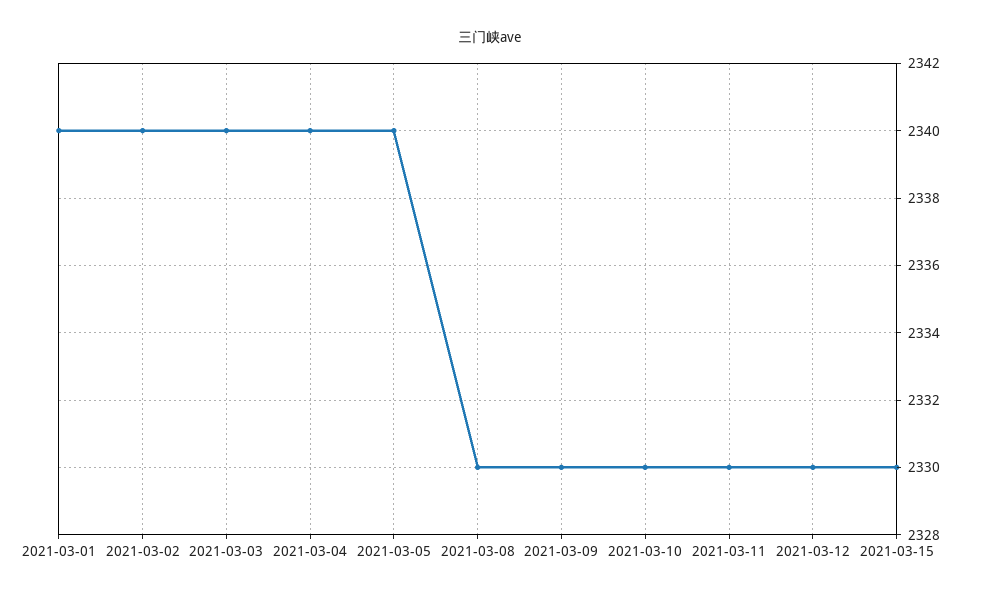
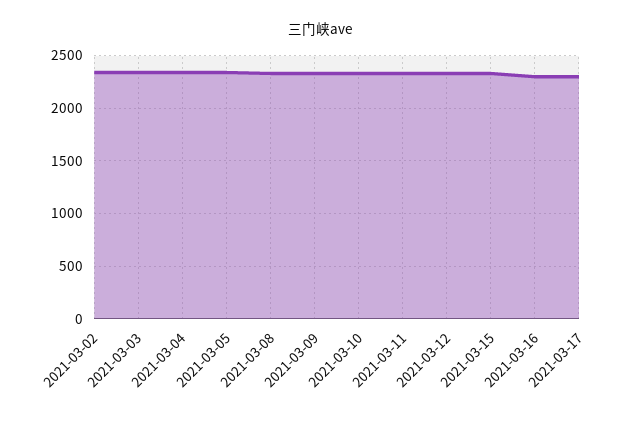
2021-03-01: 2340 -> none
2021-03-16: none -> 2300
2021-03-17: none -> 2300

